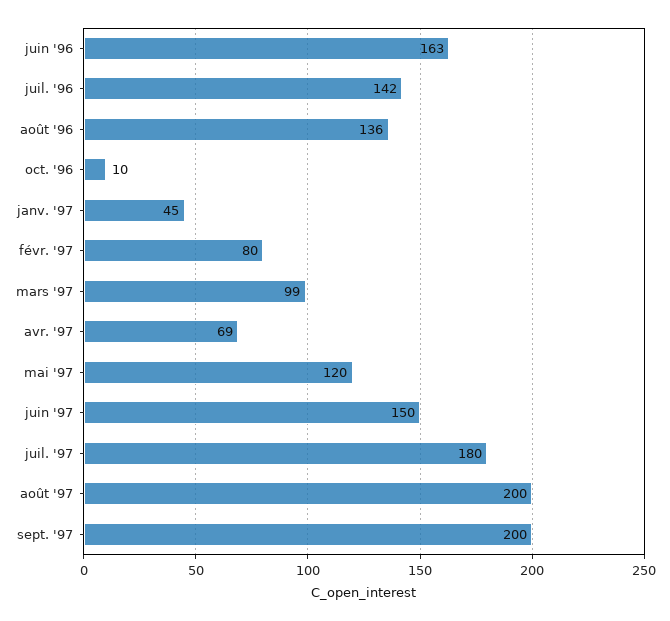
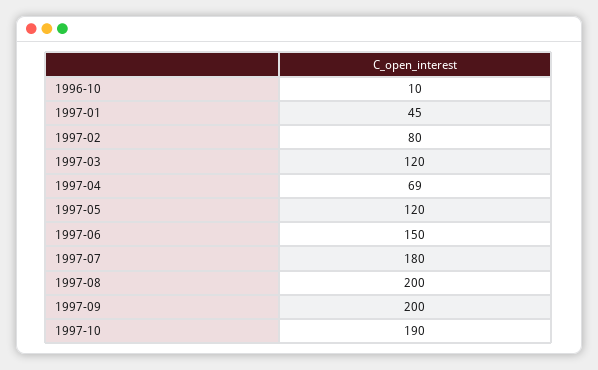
juin '96: 163 -> none
juil. '96: 142 -> none
août '96: 136 -> none
mars '97: 99 -> 120
1997-10: none -> 190

